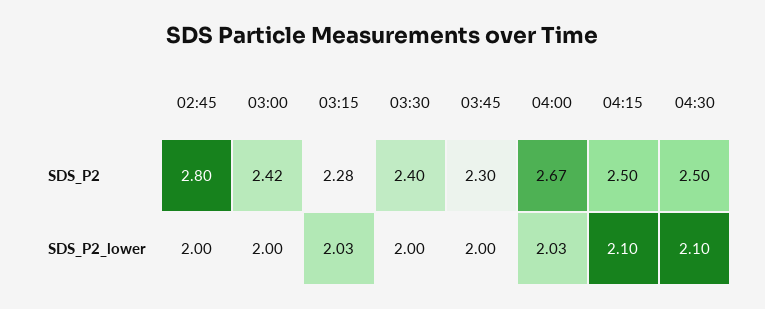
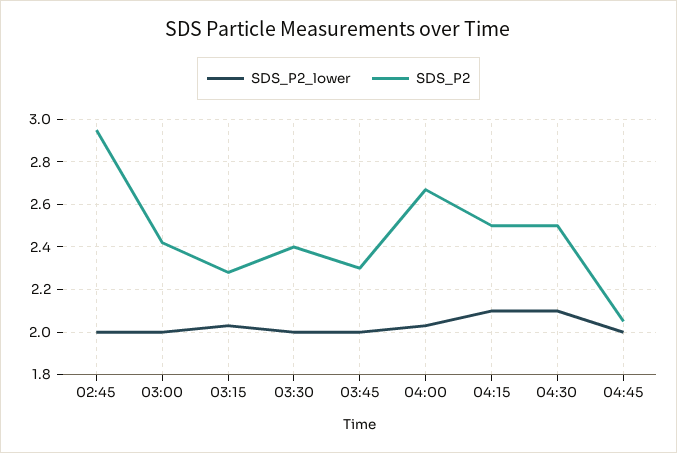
SDS_P2, 02:45: 2.8 -> 2.95
SDS_P2_lower, 04:45: none -> 2
SDS_P2, 04:45: none -> 2.05

